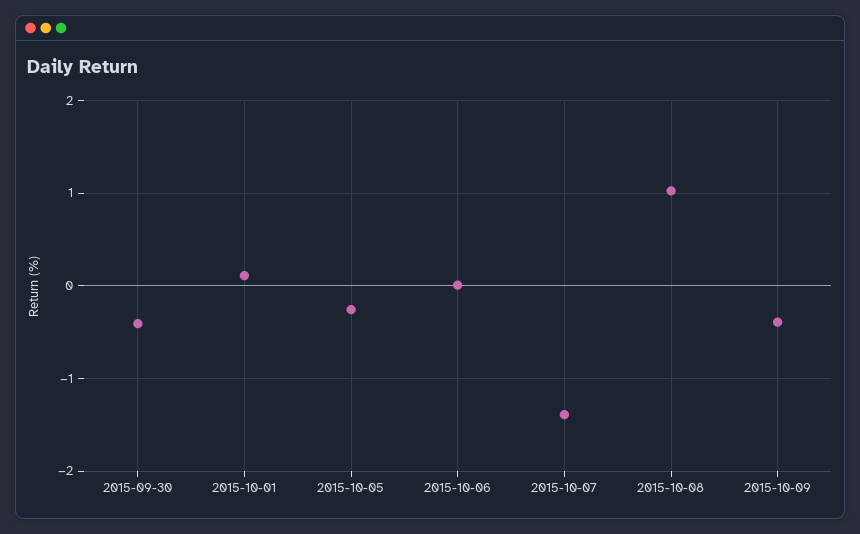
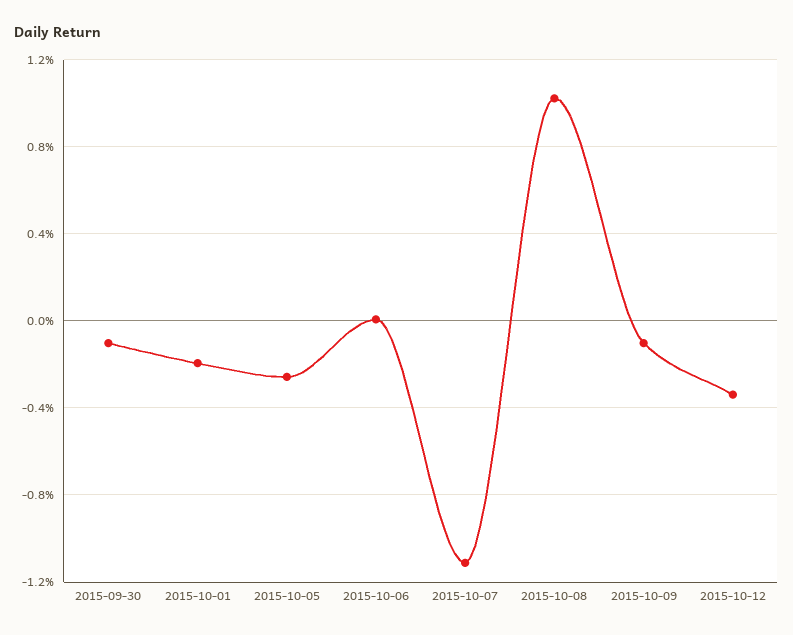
2015-09-30: -0.4 -> -0.1
2015-10-01: 0.1 -> -0.2
2015-10-07: -1.4 -> -1.1
2015-10-09: -0.4 -> -0.1
2015-10-12: none -> -0.35

